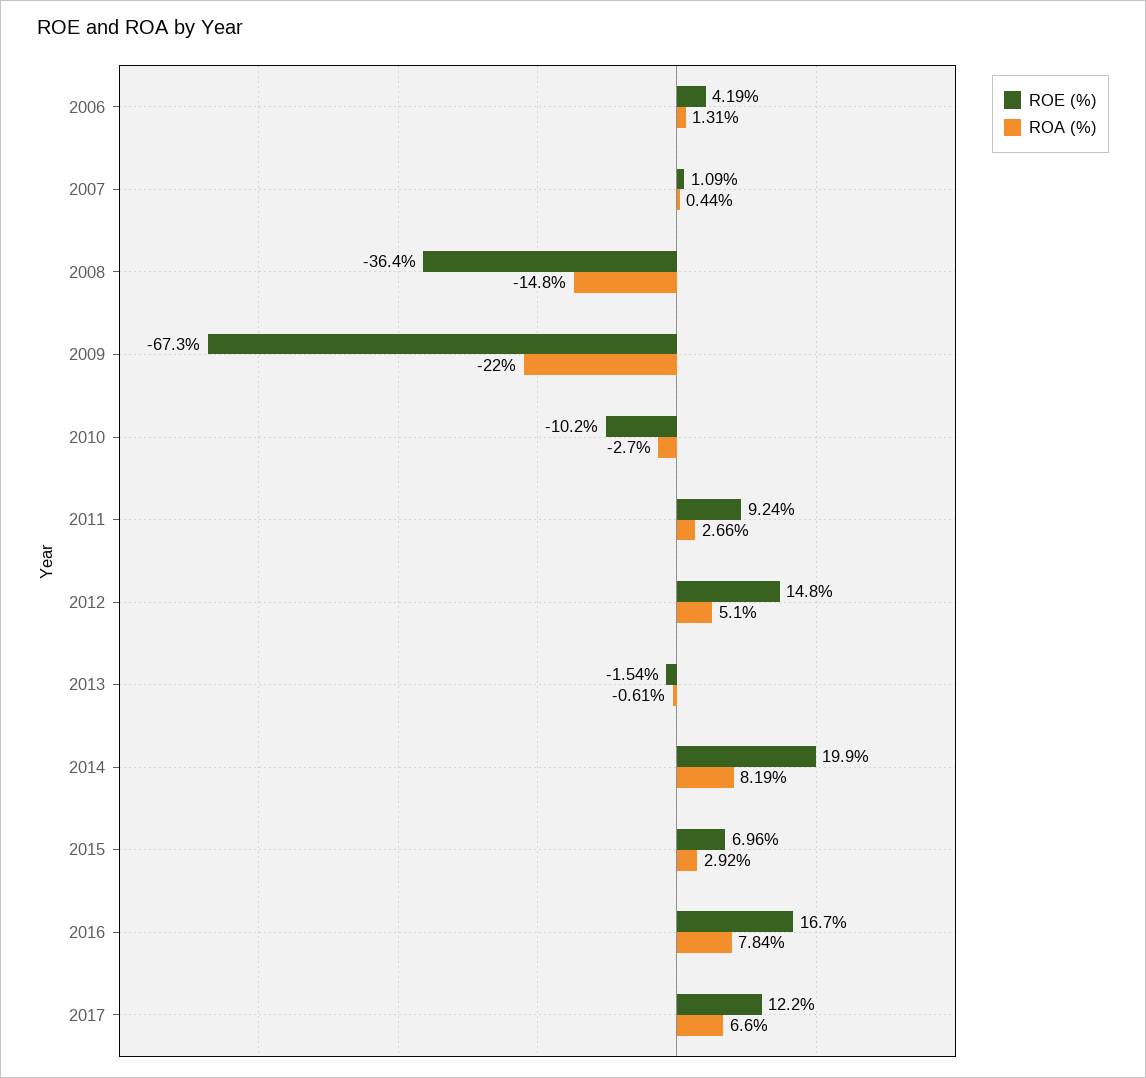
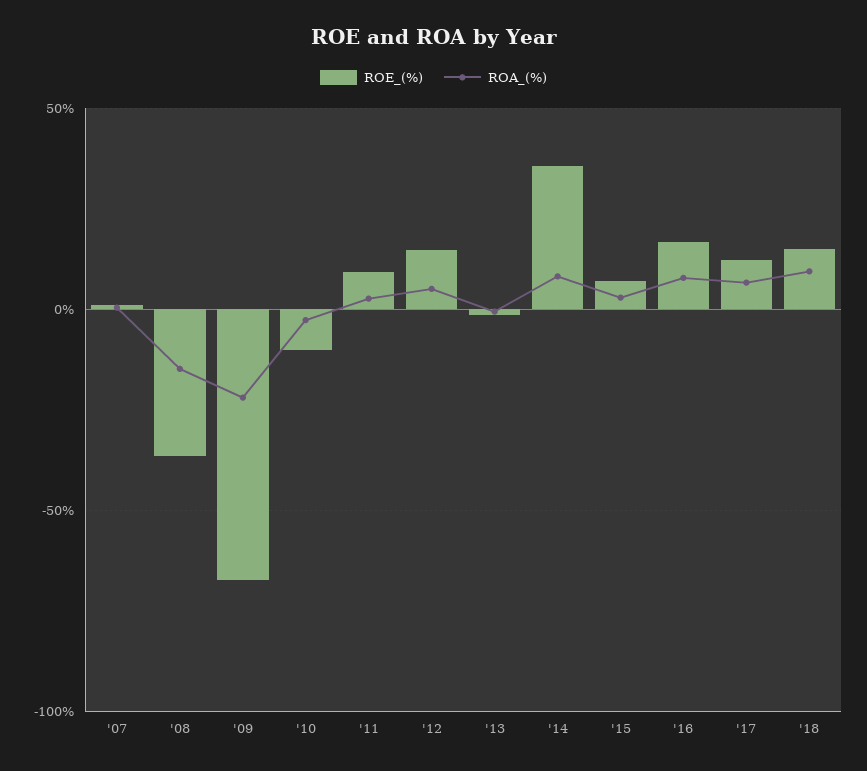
ROE (%), 2006: 4.19 -> none
ROA (%), 2006: 1.31 -> none
ROE (%), 2014: 19.9 -> 35
ROE (%), '18: none -> 15
ROA (%), '18: none -> 10

